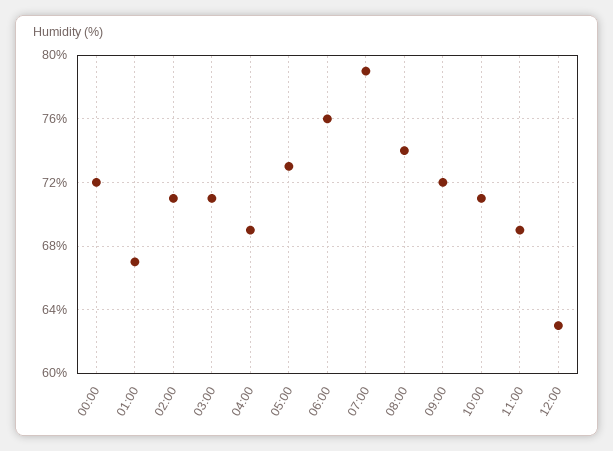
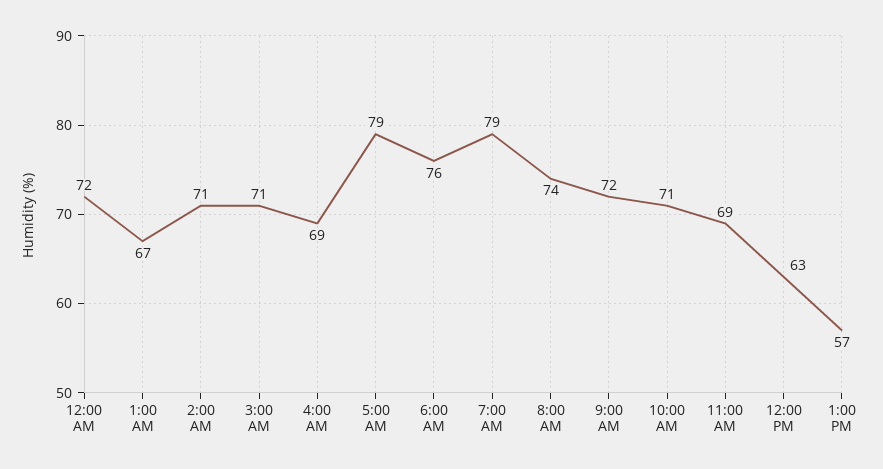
05:00: 73 -> 79
1:00 PM: none -> 57

